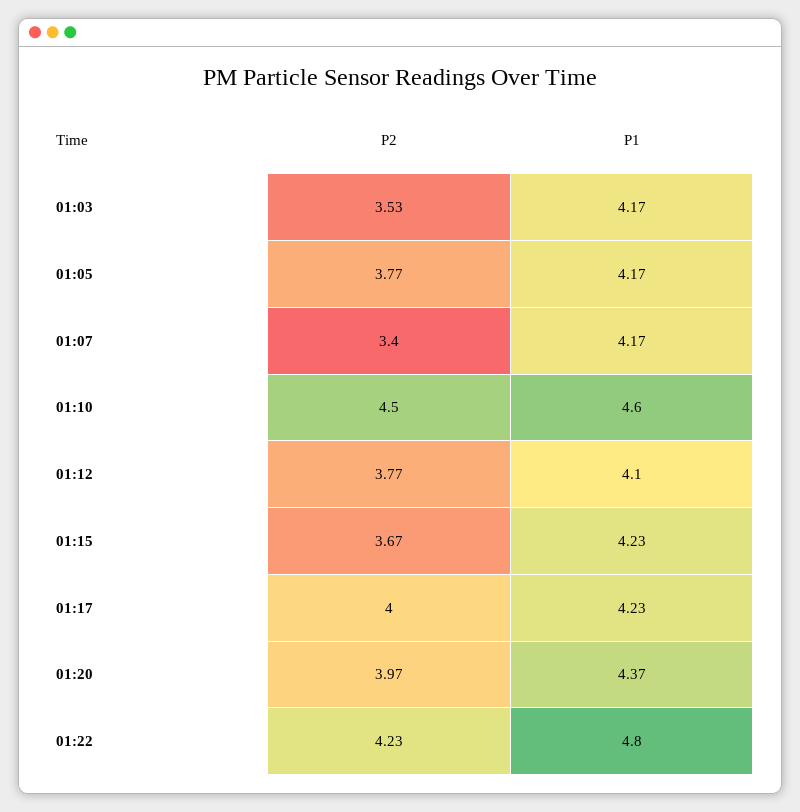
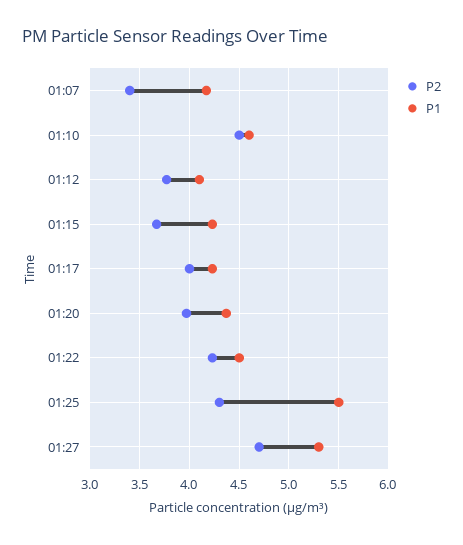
P2, 01:03: 3.53 -> none
P1, 01:03: 4.17 -> none
P2, 01:05: 3.77 -> none
P1, 01:05: 4.17 -> none
P1, 01:22: 4.8 -> 4.5
P2, 01:25: none -> 4.3
P1, 01:25: none -> 5.5
P2, 01:27: none -> 4.7
P1, 01:27: none -> 5.3

